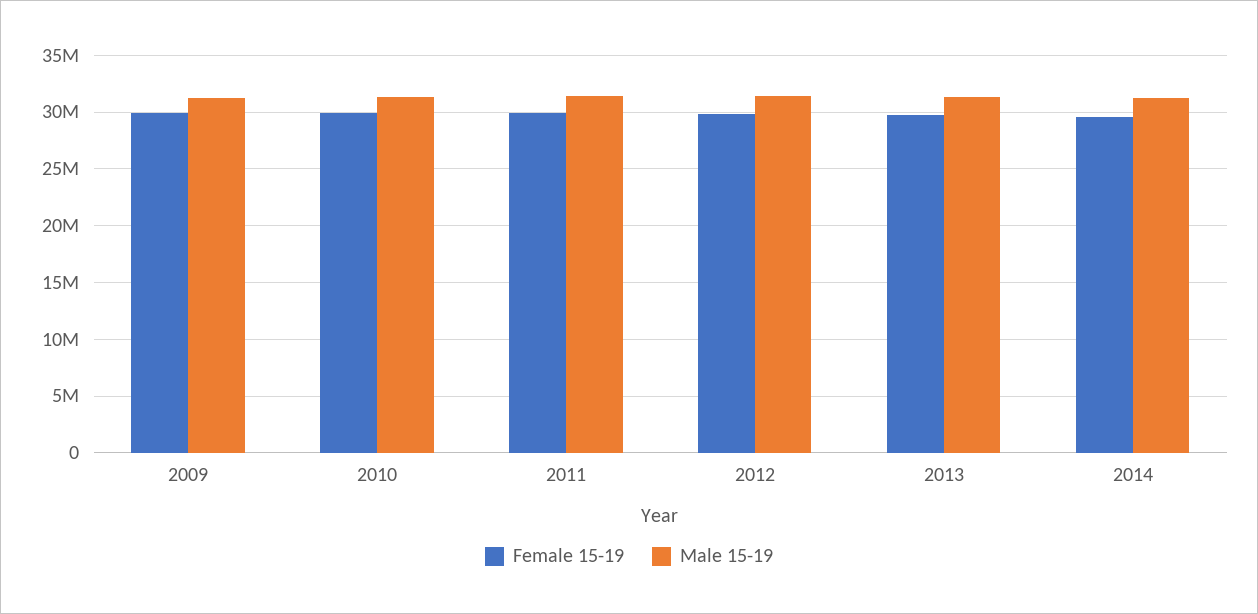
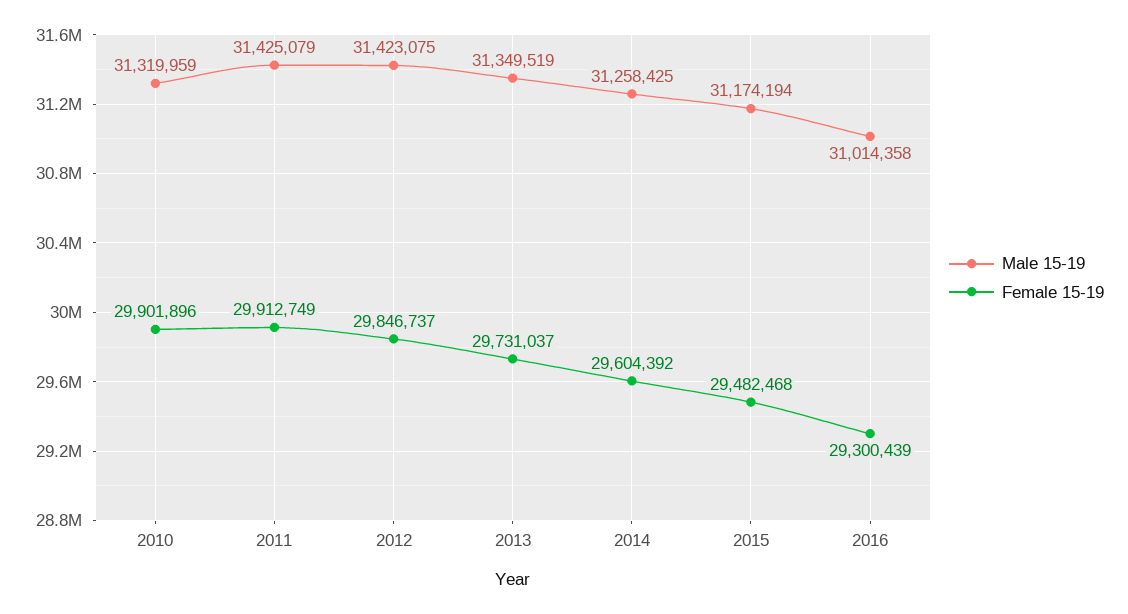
Female 15-19, 2009: 30000000 -> none
Male 15-19, 2009: 31000000 -> none
Male 15-19, 2015: none -> 31174194
Female 15-19, 2015: none -> 29482468
Male 15-19, 2016: none -> 31014358
Female 15-19, 2016: none -> 29300439

